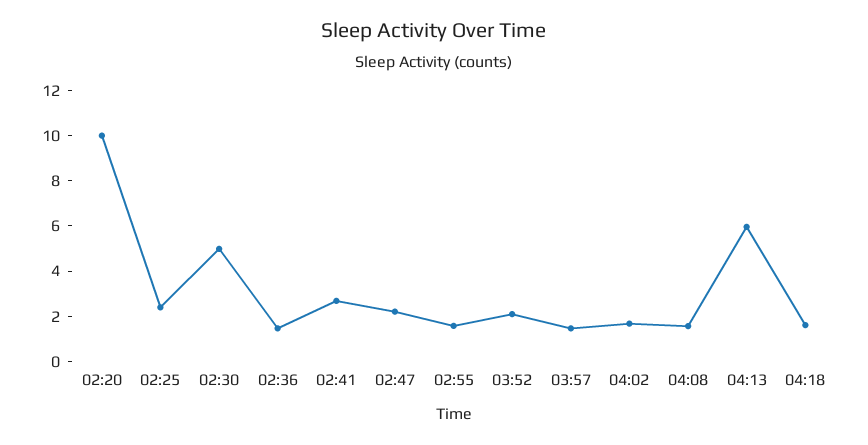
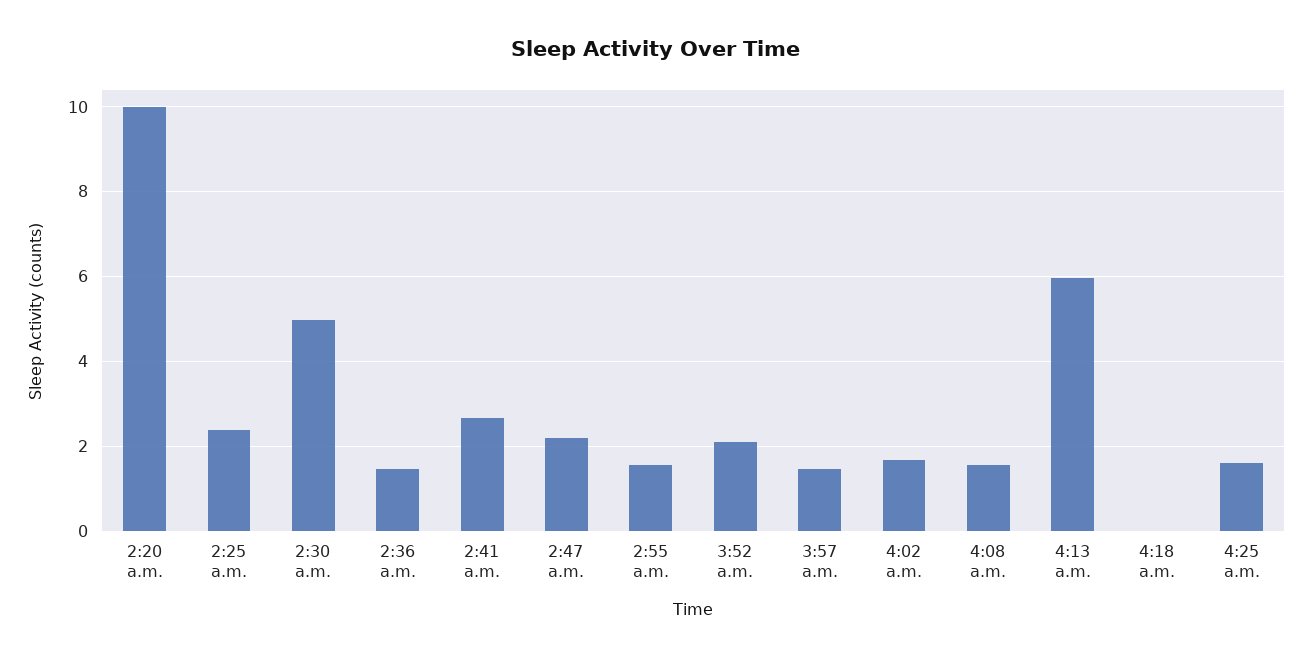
04:18: 1.5 -> 0
4:25 a.m.: none -> 1.6

